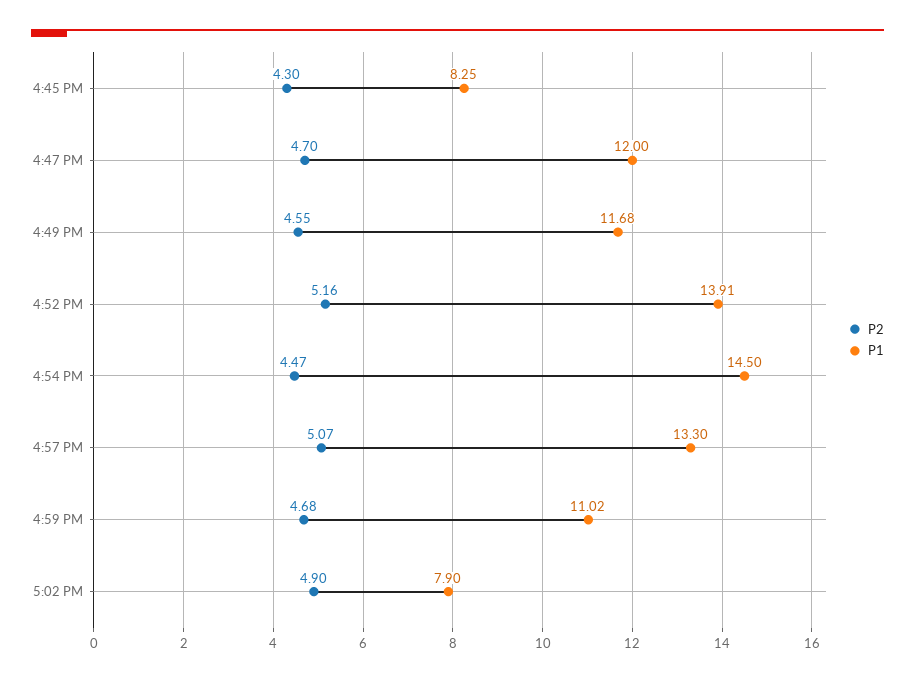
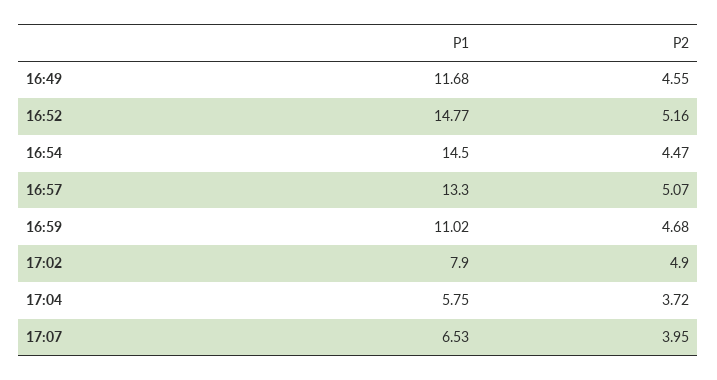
P2, 4:45 PM: 4.3 -> none
P1, 4:45 PM: 8.25 -> none
P2, 4:47 PM: 4.7 -> none
P1, 4:47 PM: 12 -> none
P1, 4:52 PM: 13.91 -> 14.77
P1, 17:04: none -> 5.75
P2, 17:04: none -> 3.72
P1, 17:07: none -> 6.53
P2, 17:07: none -> 3.95

